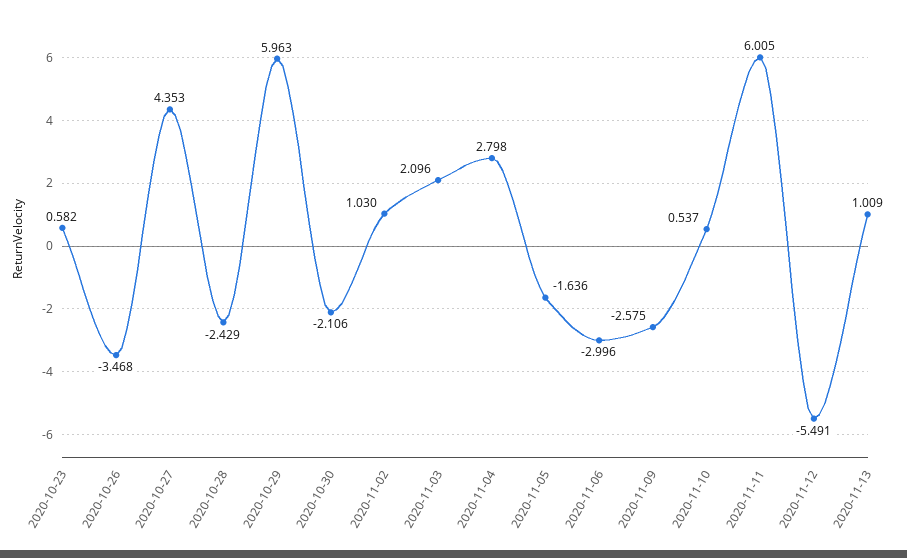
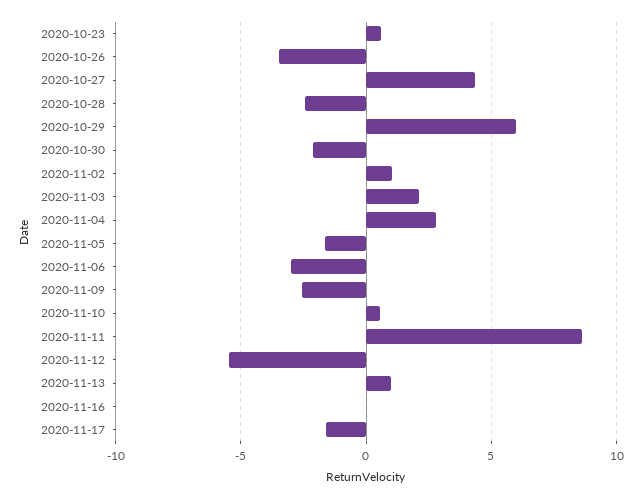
2020-11-11: 6.005 -> 8.5
2020-11-16: none -> 0
2020-11-17: none -> -1.5

